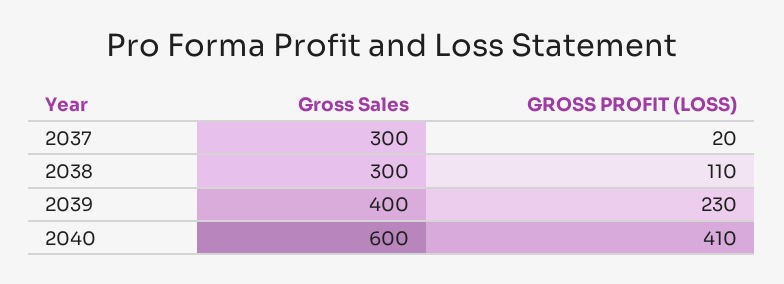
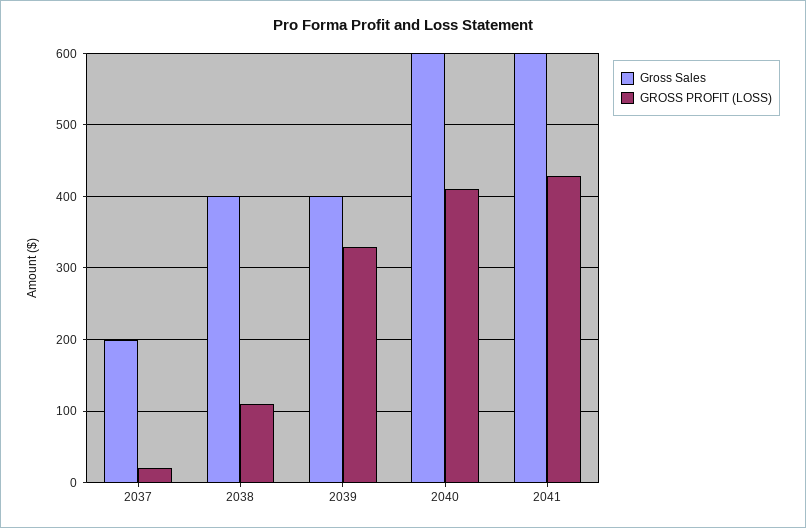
Gross Sales, 2037: 300 -> 200
Gross Sales, 2038: 300 -> 400
GROSS PROFIT (LOSS), 2039: 230 -> 330
Gross Sales, 2041: none -> 600
GROSS PROFIT (LOSS), 2041: none -> 430

